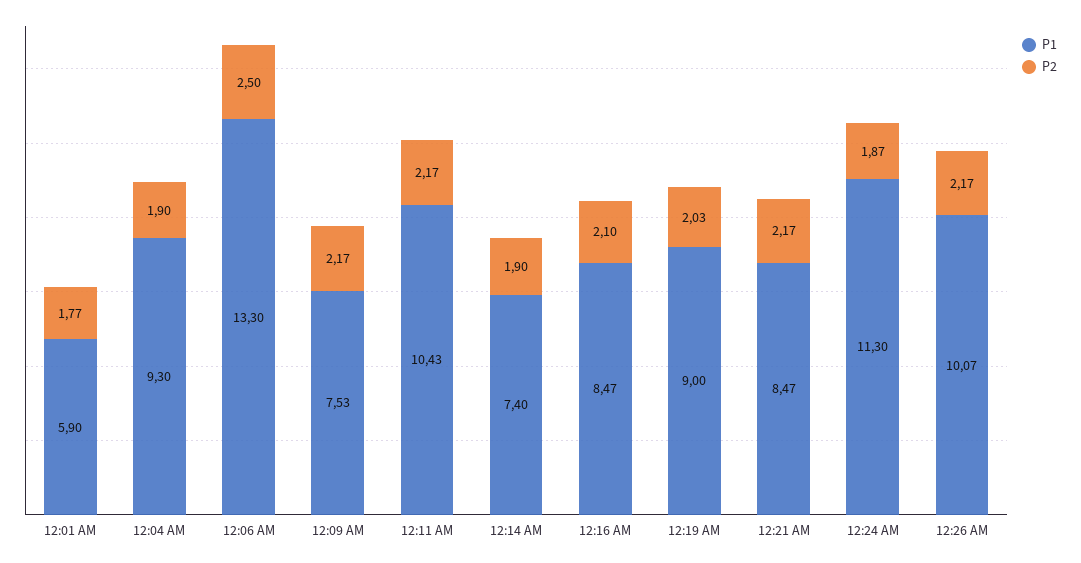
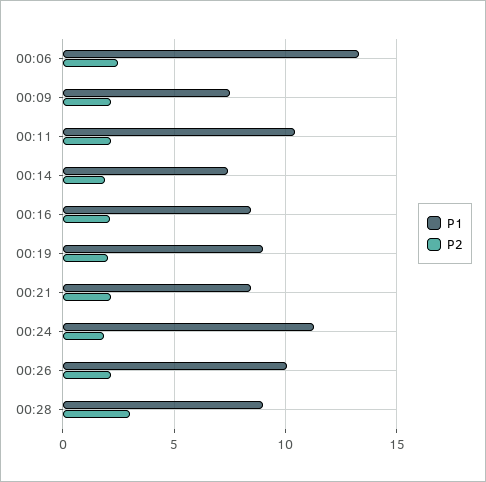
P1, 12:01 AM: 5.9 -> none
P2, 12:01 AM: 1.77 -> none
P1, 12:04 AM: 9.3 -> none
P2, 12:04 AM: 1.9 -> none
P1, 00:28: none -> 9
P2, 00:28: none -> 3

